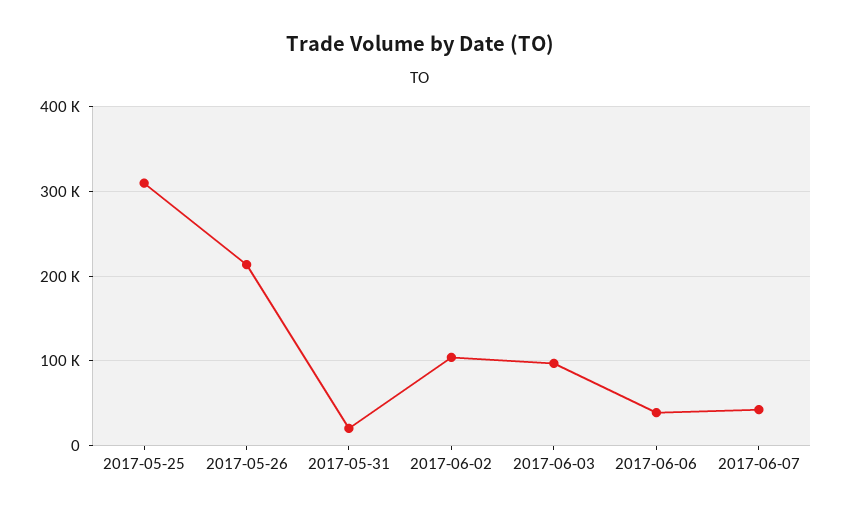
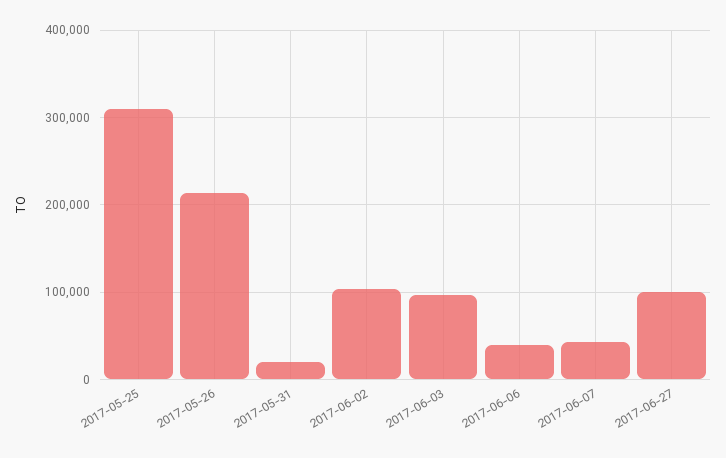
2017-06-27: none -> 100000

